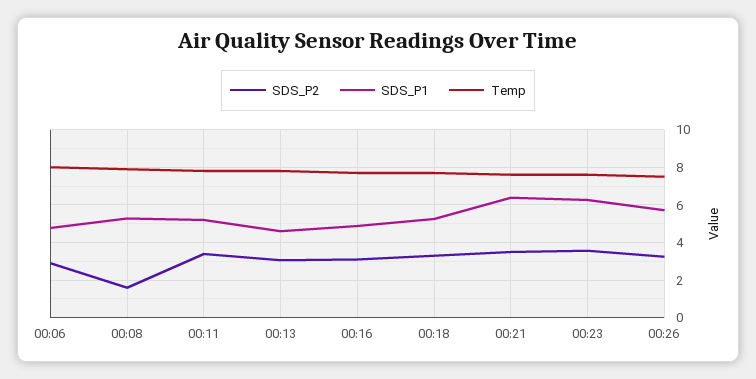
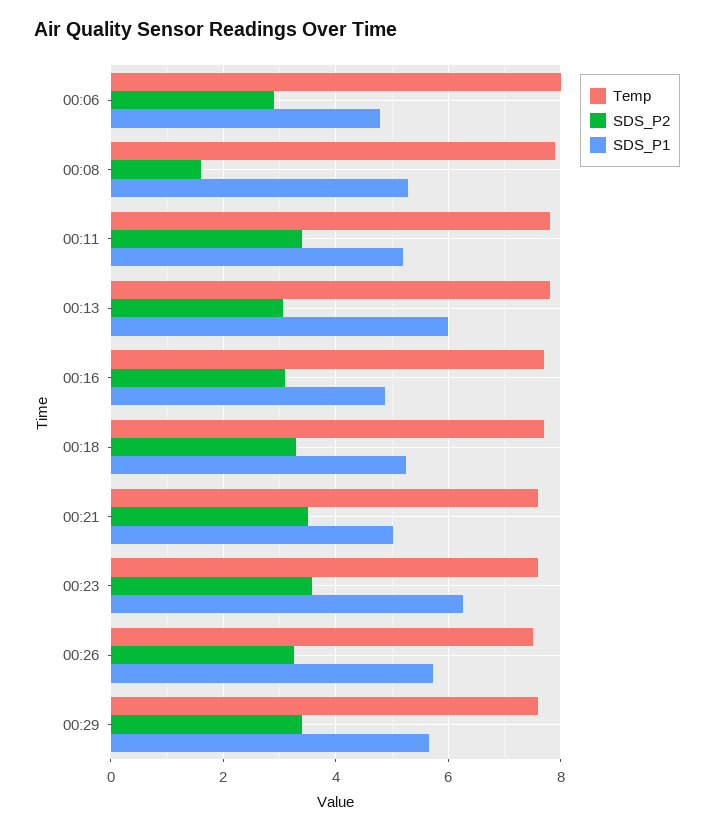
SDS_P1, 00:13: 4.5 -> 6
SDS_P1, 00:21: 6.5 -> 5
Temp, 00:29: none -> 7.6
SDS_P2, 00:29: none -> 3.4
SDS_P1, 00:29: none -> 5.6

